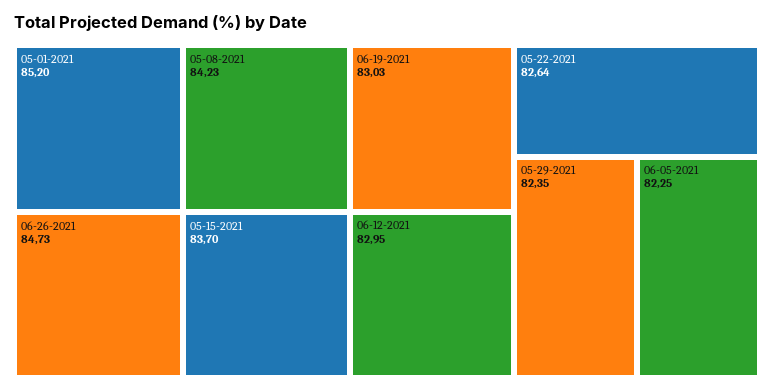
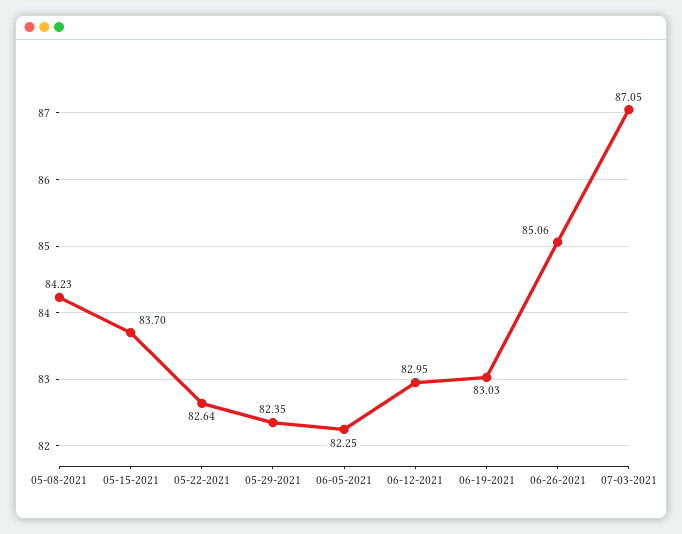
05-01-2021: 85.2 -> none
06-26-2021: 84.73 -> 85.06
07-03-2021: none -> 87.05

